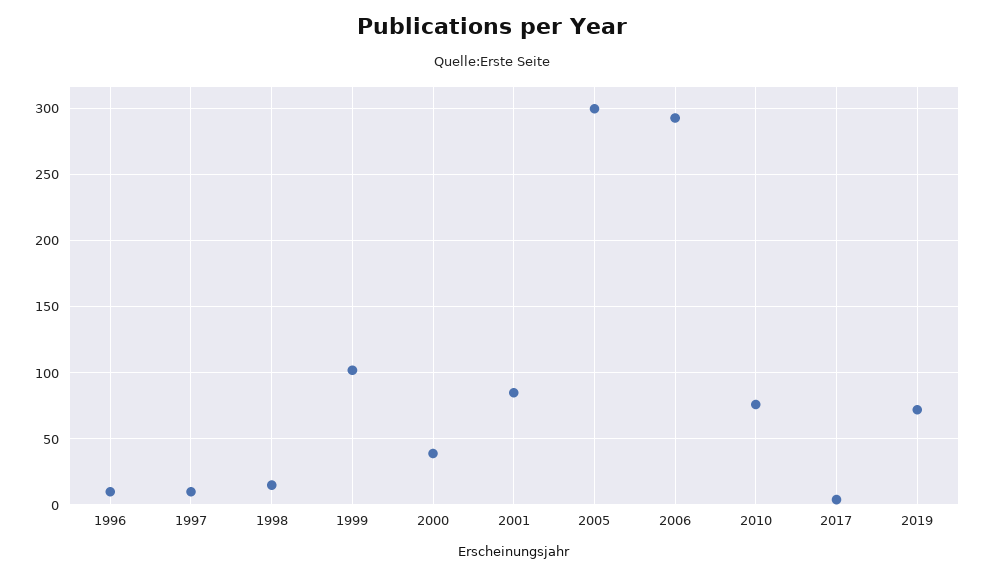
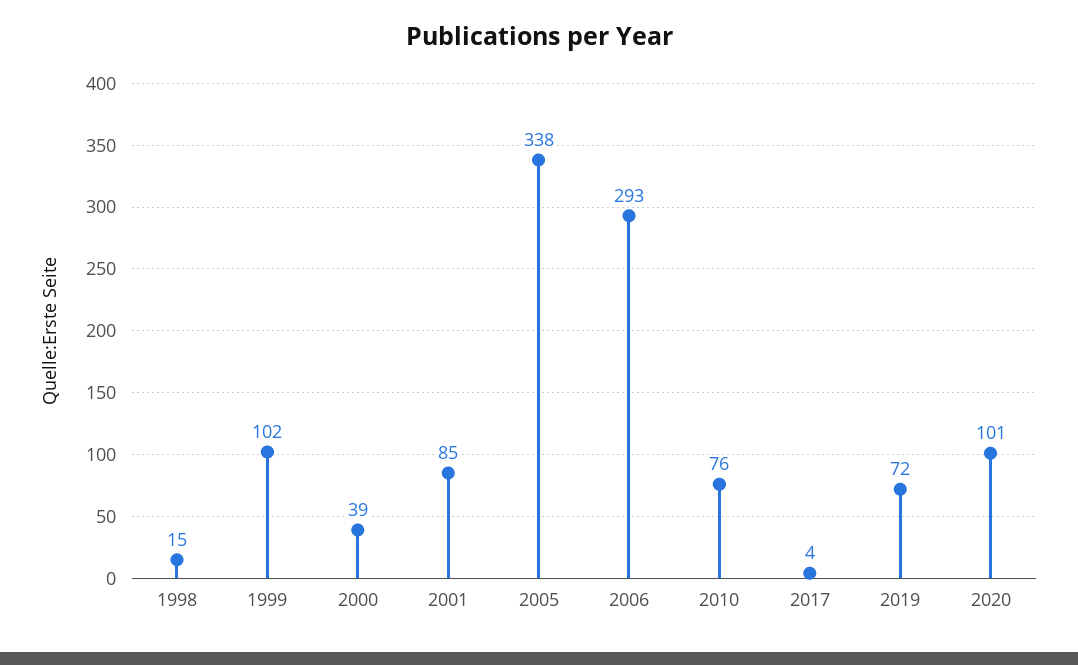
1996: 10 -> none
1997: 10 -> none
2005: 300 -> 338
2020: none -> 101

